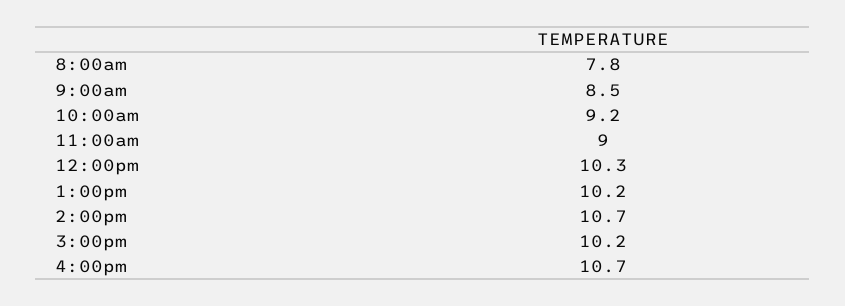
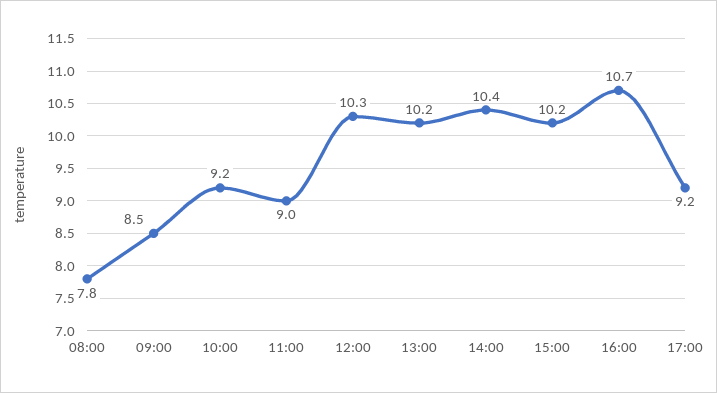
2:00pm: 10.7 -> 10.4
17:00: none -> 9.2

